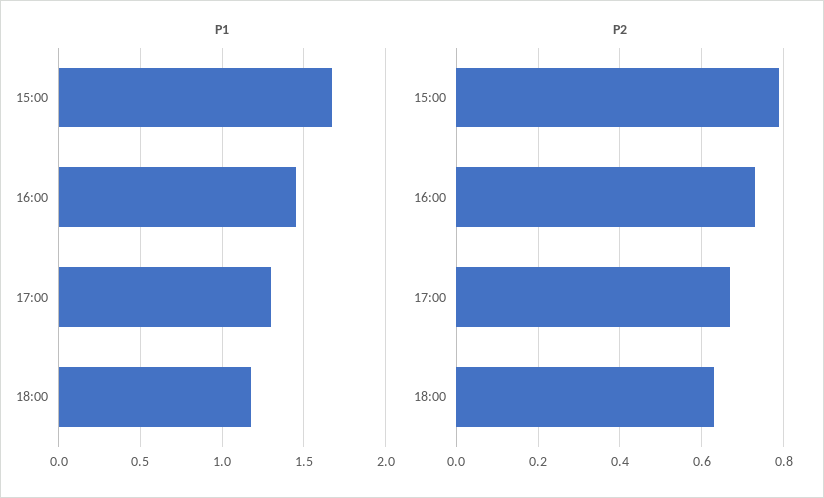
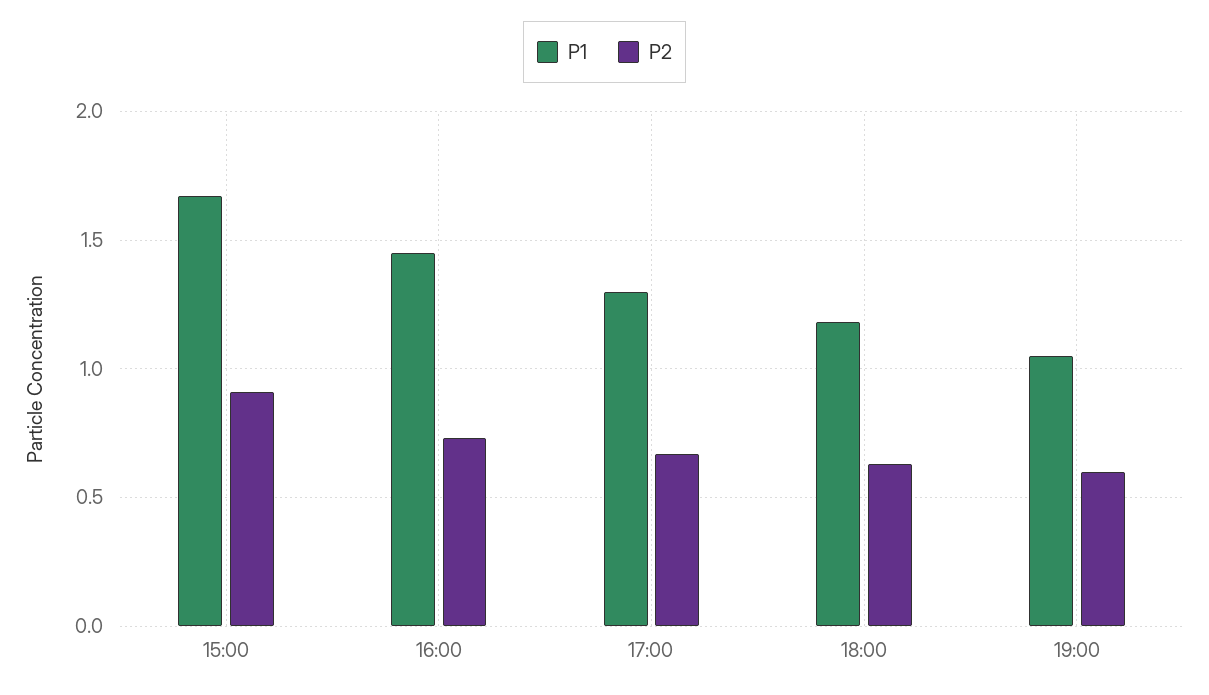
P2, 15:00: 0.8 -> 0.9
P1, 19:00: none -> 1.05
P2, 19:00: none -> 0.6

